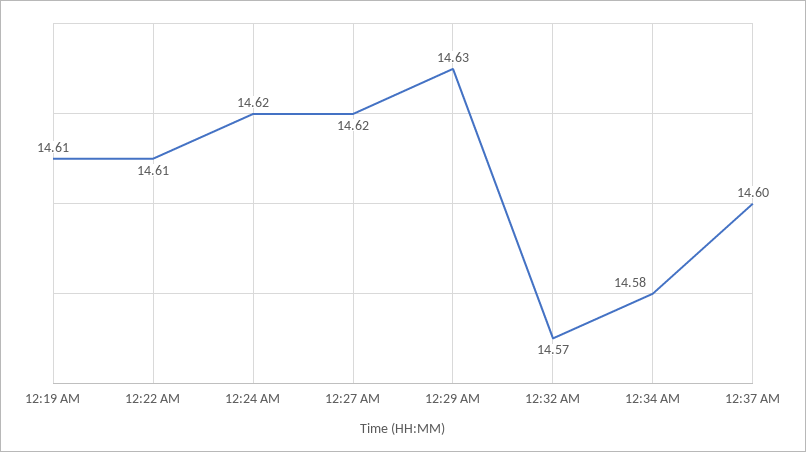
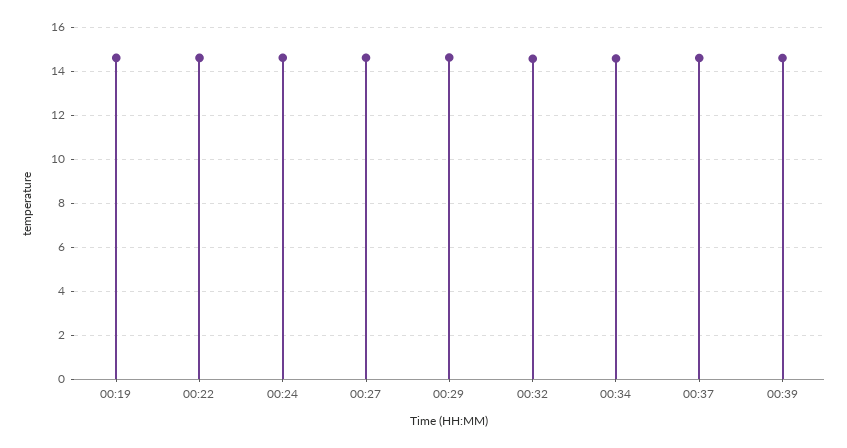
00:39: none -> 14.5

